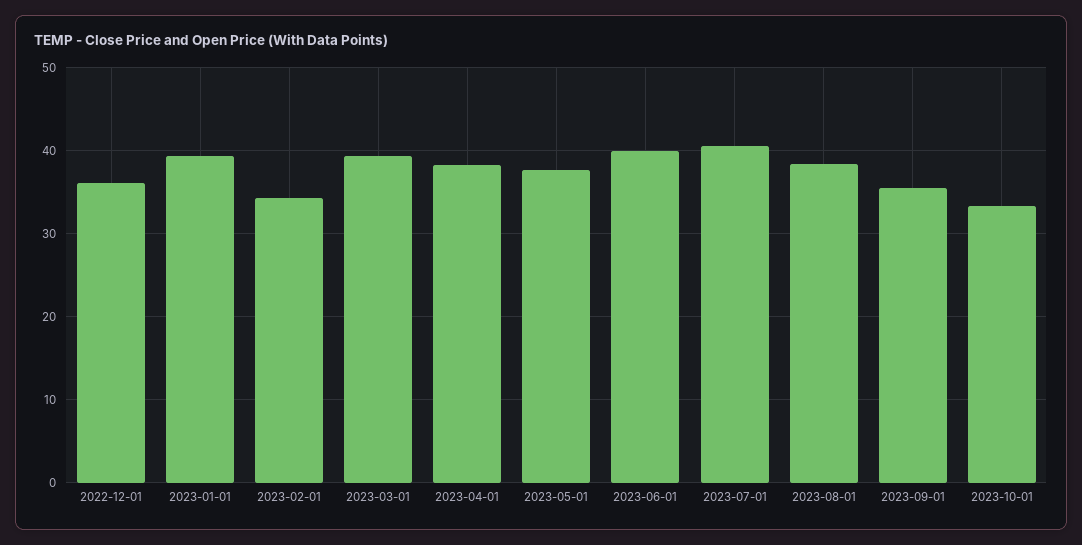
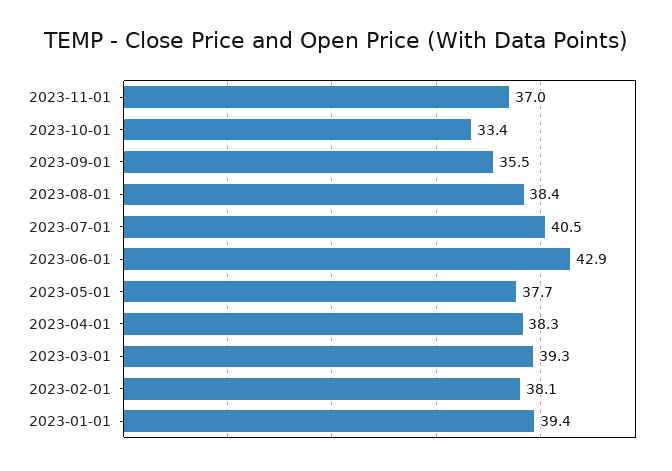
2022-12-01: 36 -> none
2023-02-01: 34 -> 38.1
2023-06-01: 40 -> 42.9
2023-11-01: none -> 37

